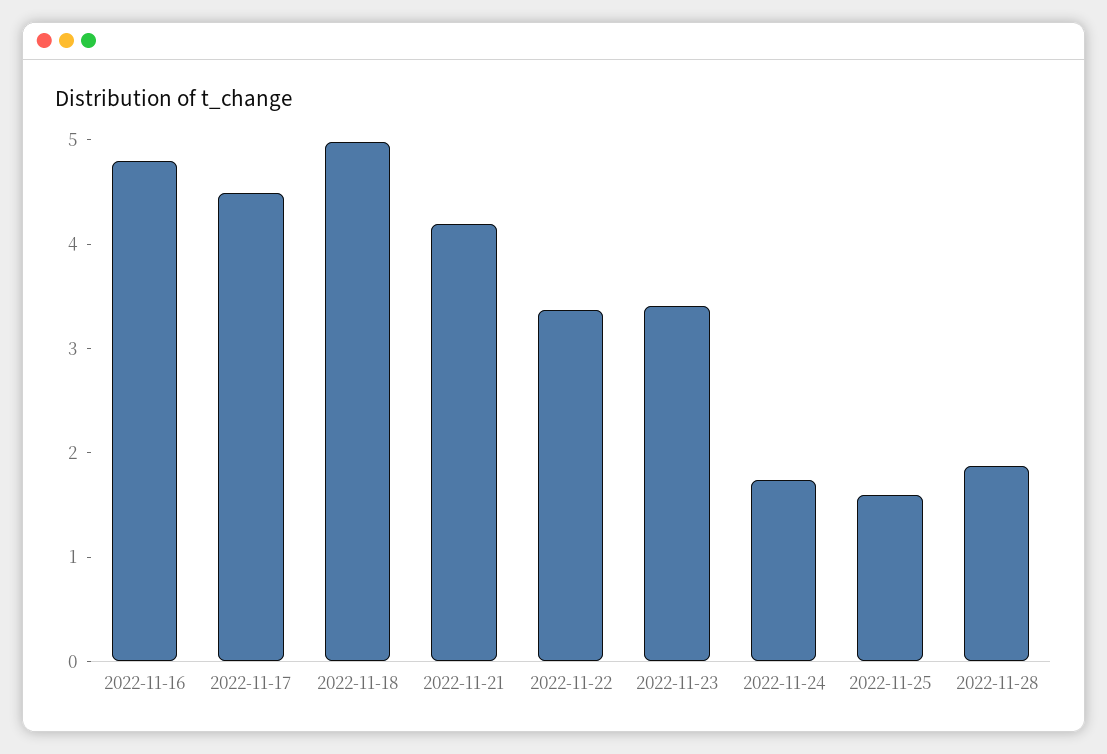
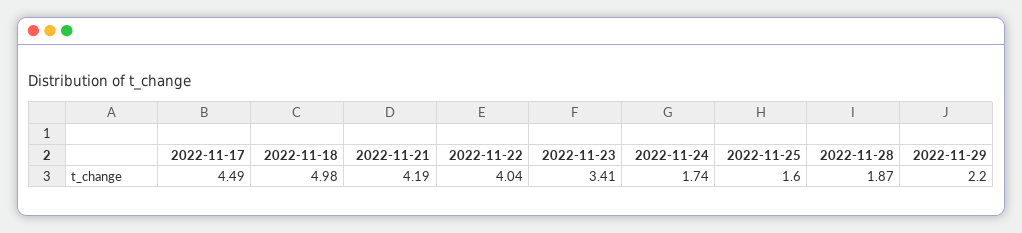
2022-11-16: 4.8 -> none
2022-11-22: 3.4 -> 4.04
2022-11-29: none -> 2.2

